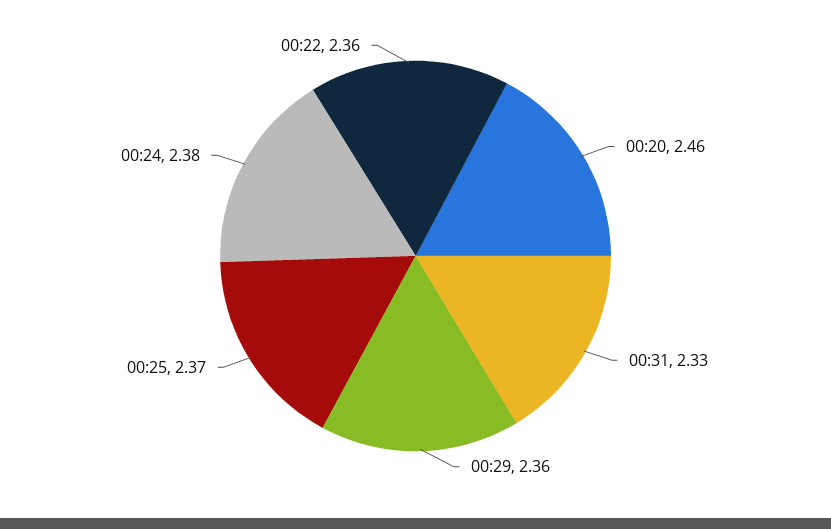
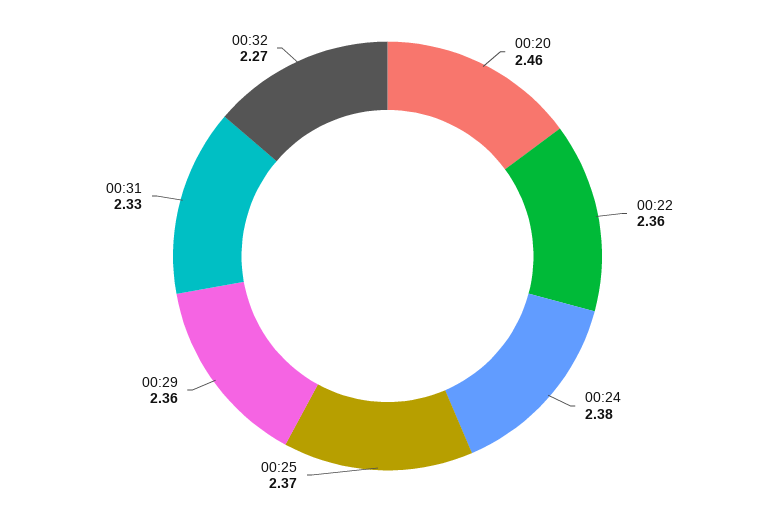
00:32: none -> 2.27

